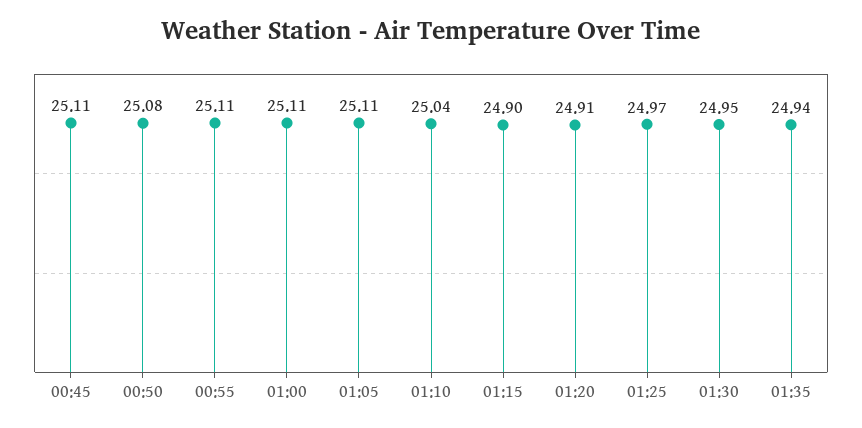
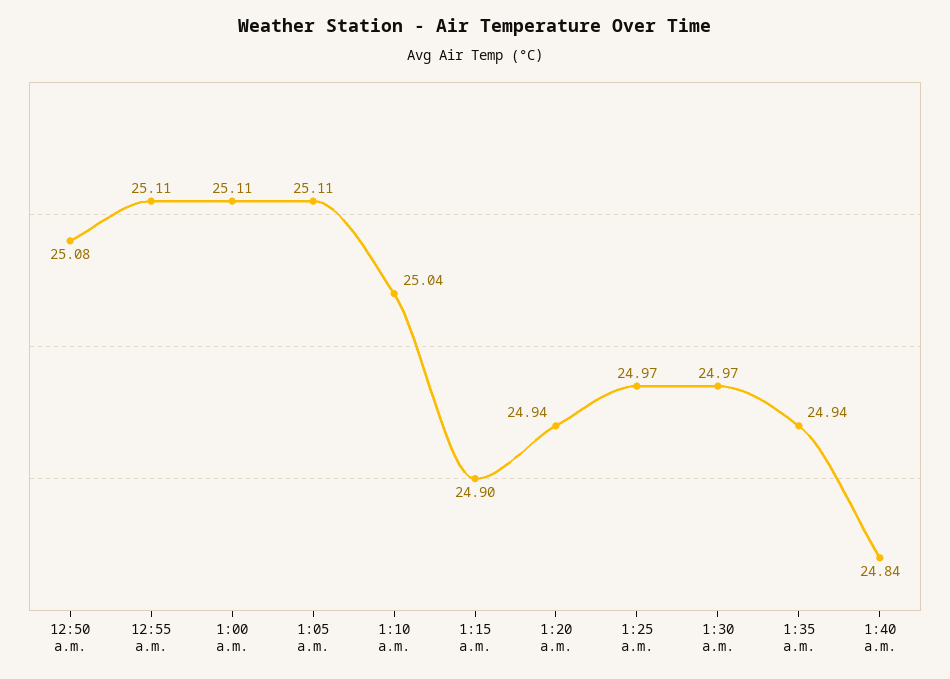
00:45: 25.11 -> none
01:20: 24.91 -> 24.94
01:30: 24.95 -> 24.97
1:40 a.m.: none -> 24.84

